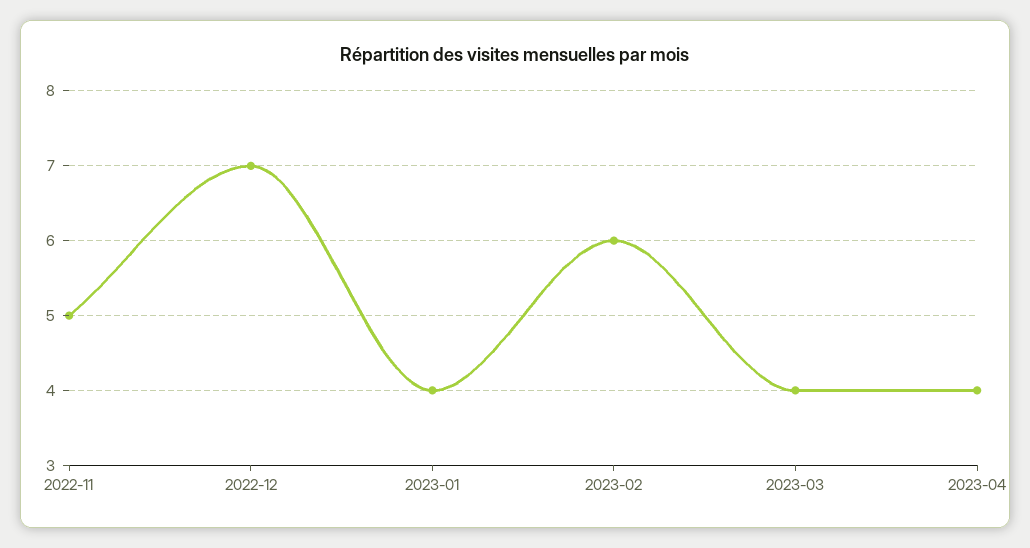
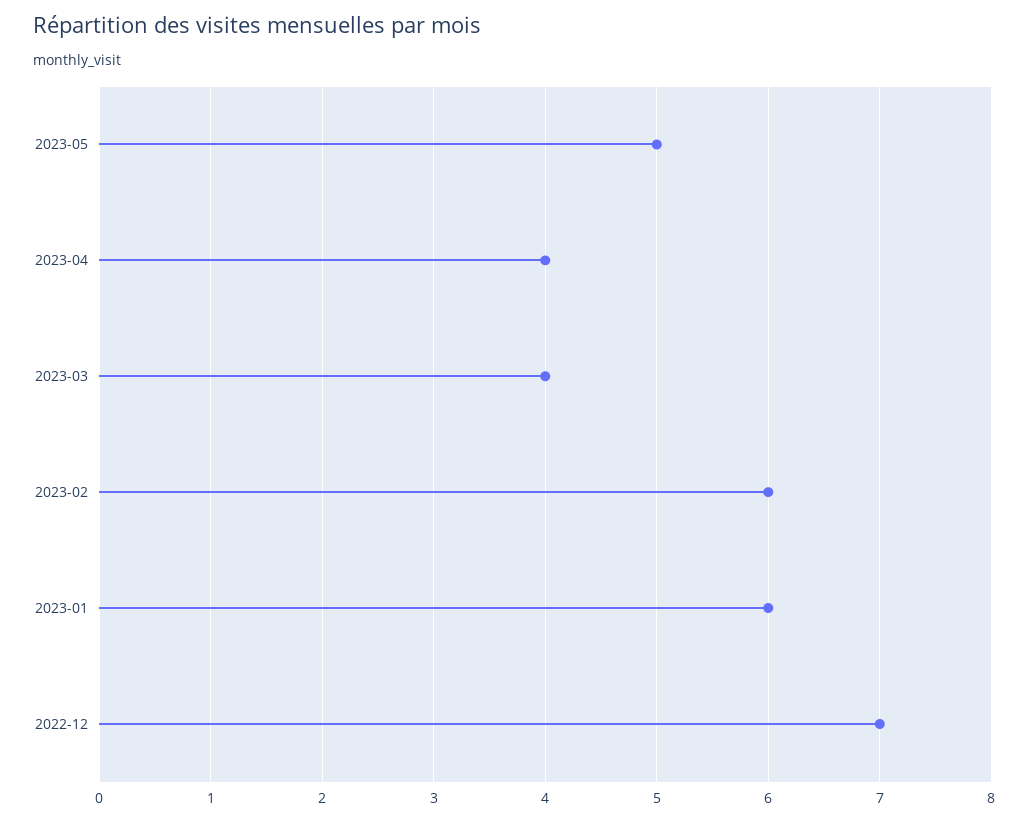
2022-11: 5 -> none
2023-01: 4 -> 6
2023-05: none -> 5

